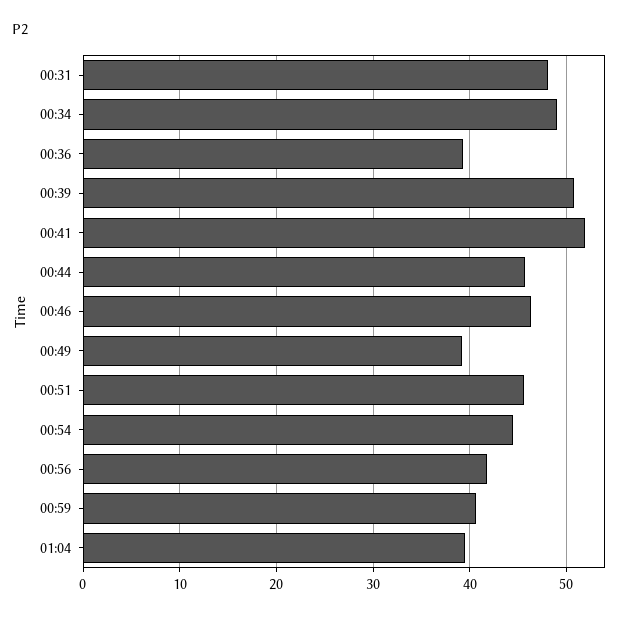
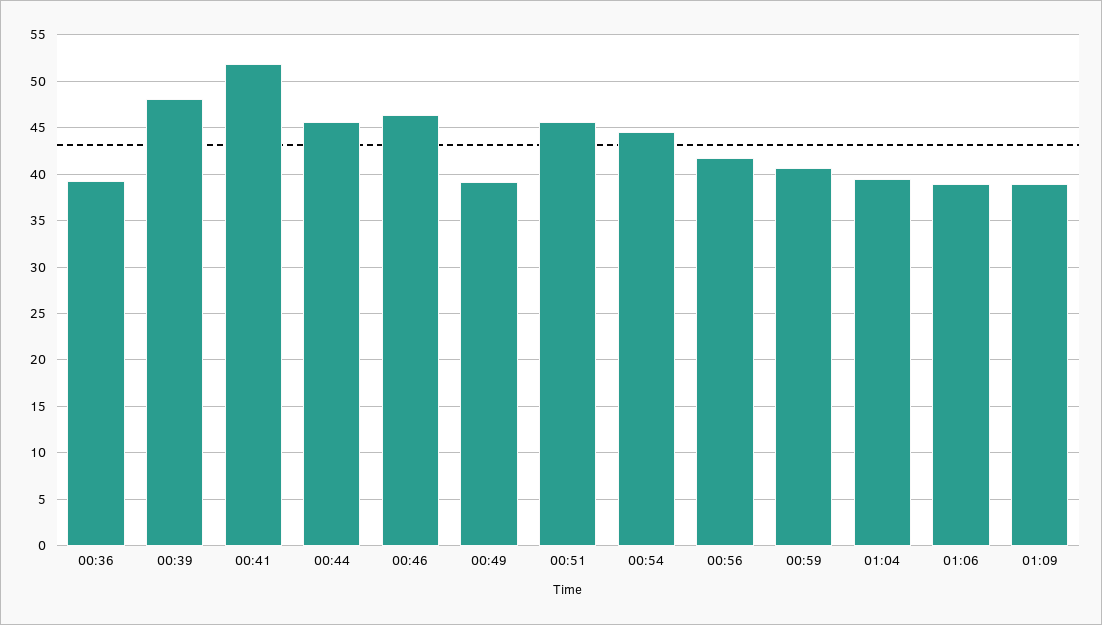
00:31: 48 -> none
00:34: 49 -> none
00:39: 51 -> 48
01:06: none -> 39
01:09: none -> 39

